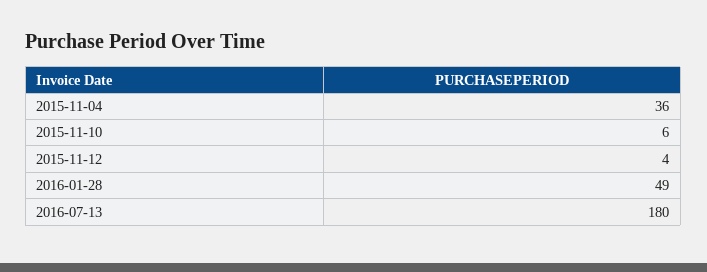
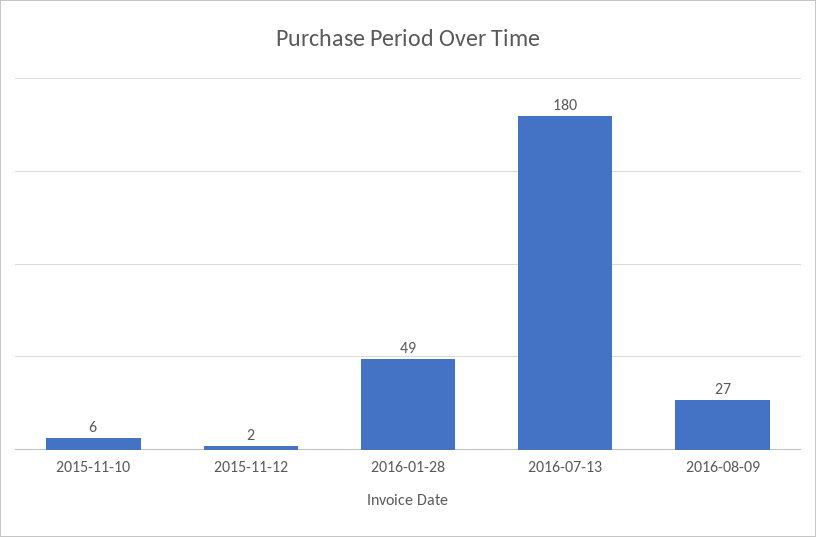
2015-11-04: 36 -> none
2015-11-12: 4 -> 2
2016-08-09: none -> 27

